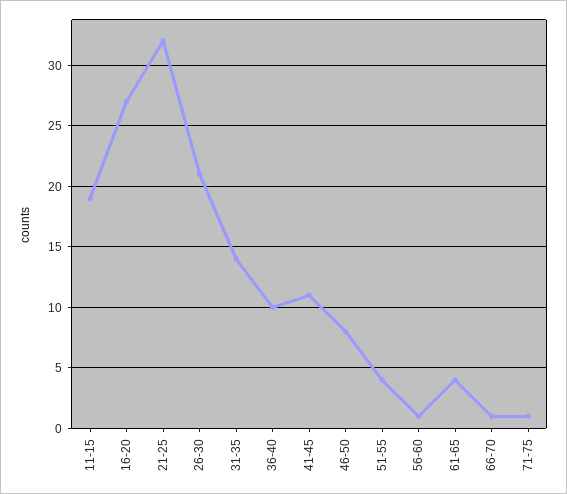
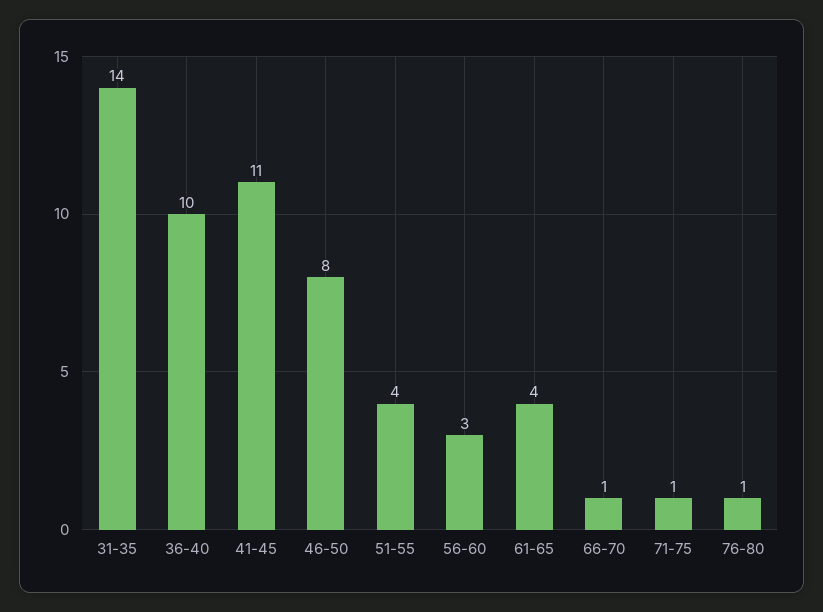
11-15: 19 -> none
16-20: 27 -> none
21-25: 32 -> none
26-30: 21 -> none
56-60: 1 -> 3
76-80: none -> 1

